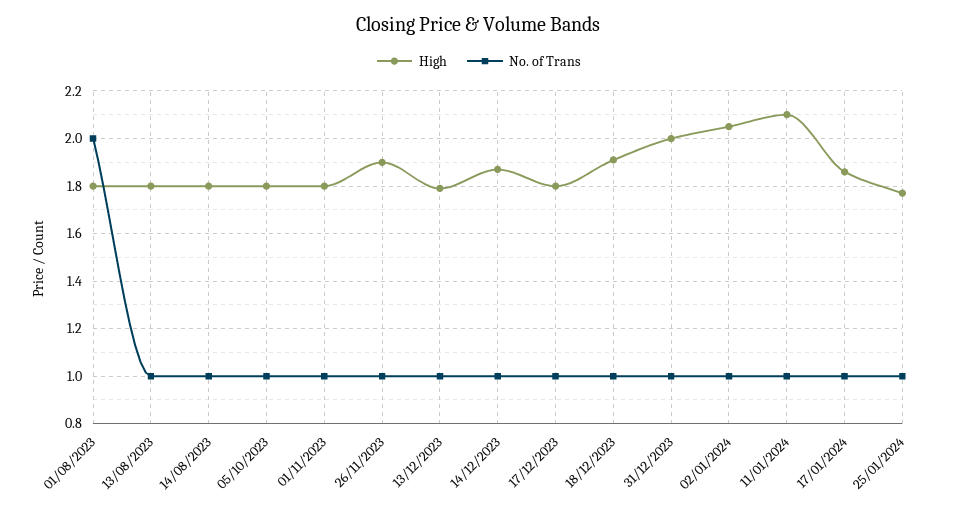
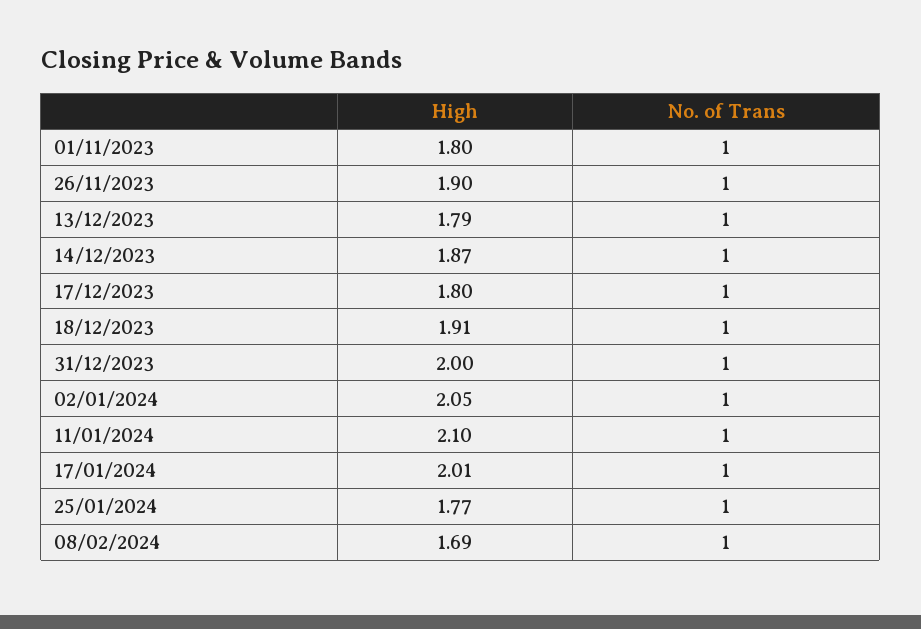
High, 01/08/2023: 1.8 -> none
No. of Trans, 01/08/2023: 2 -> none
High, 13/08/2023: 1.8 -> none
No. of Trans, 13/08/2023: 1 -> none
High, 14/08/2023: 1.8 -> none
No. of Trans, 14/08/2023: 1 -> none
High, 05/10/2023: 1.8 -> none
No. of Trans, 05/10/2023: 1 -> none
High, 17/01/2024: 1.85 -> 2.01
High, 08/02/2024: none -> 1.69
No. of Trans, 08/02/2024: none -> 1

